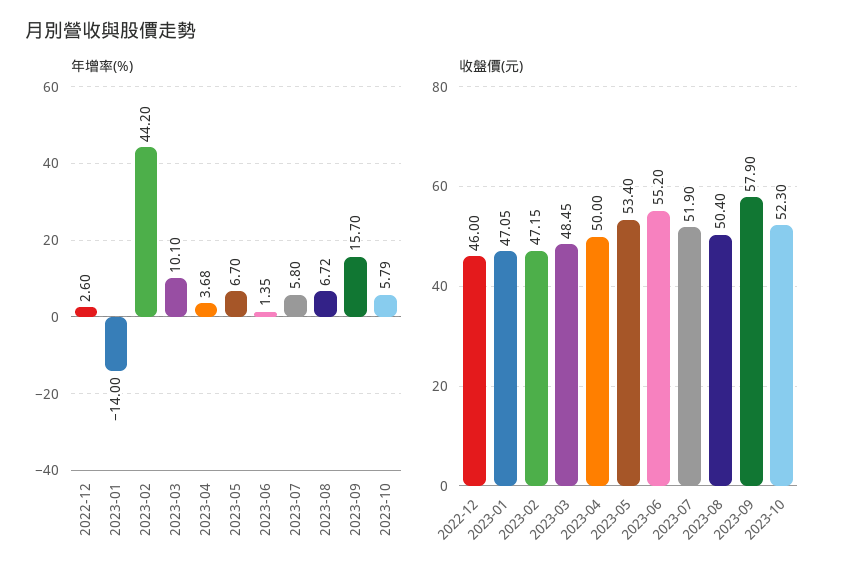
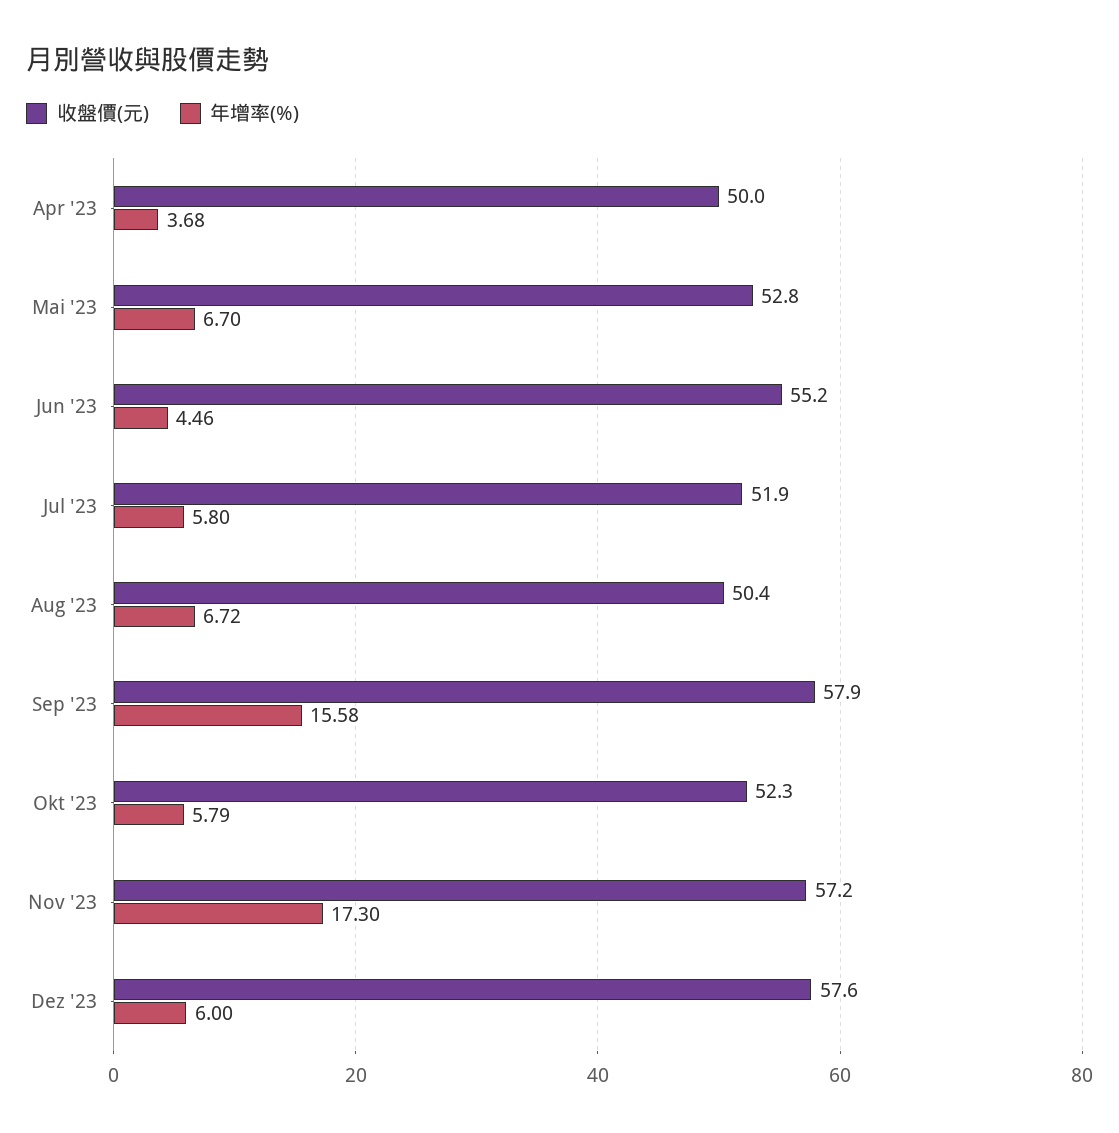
年增率(%), 2022-12: 2.6 -> none
年增率(%), 2023-01: -14 -> none
年增率(%), 2023-02: 44.2 -> none
年增率(%), 2023-03: 10.1 -> none
年增率(%), 2023-06: 1.35 -> 4.46
年增率(%), 2023-09: 15.7 -> 15.58
收盤價(元), 2022-12: 46 -> none
收盤價(元), 2023-01: 47.05 -> none
收盤價(元), 2023-02: 47.15 -> none
收盤價(元), 2023-03: 48.45 -> none
收盤價(元), 2023-05: 53.4 -> 52.8
收盤價(元), Nov '23: none -> 57.2
年增率(%), Nov '23: none -> 17.3
收盤價(元), Dez '23: none -> 57.6
年增率(%), Dez '23: none -> 6

